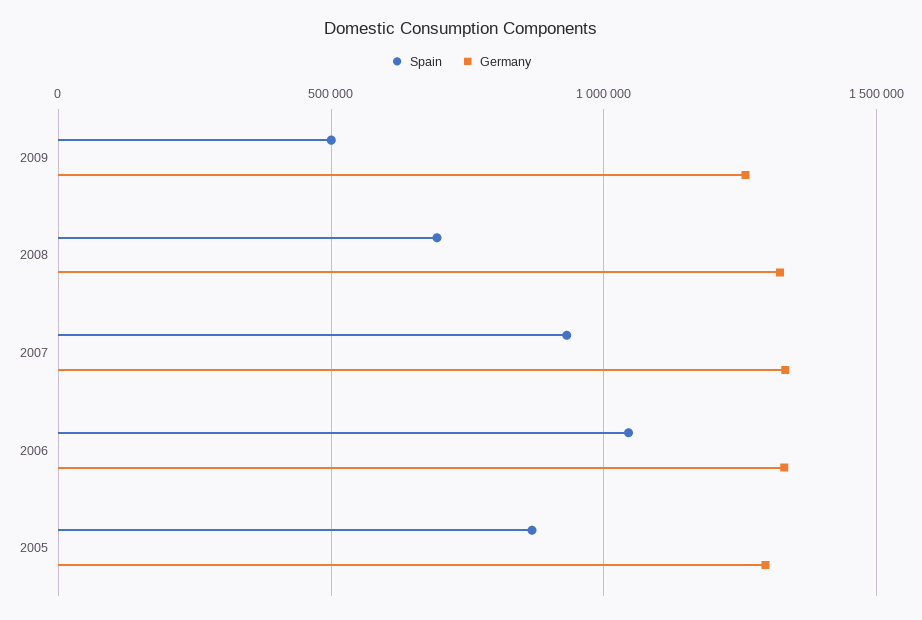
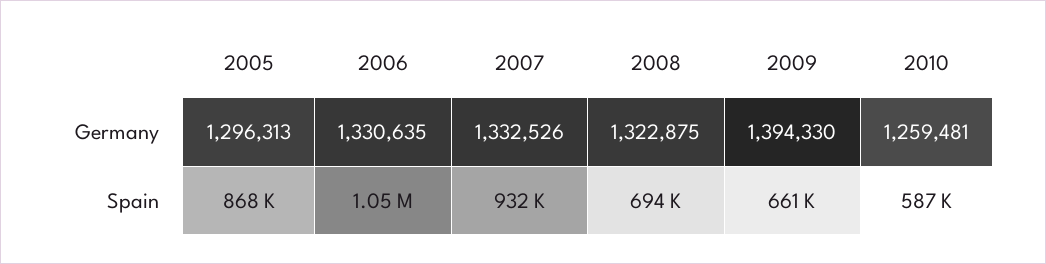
Spain, 2009: 500000 -> 661000
Germany, 2009: 1250000 -> 1394330
Germany, 2010: none -> 1259481
Spain, 2010: none -> 587000

